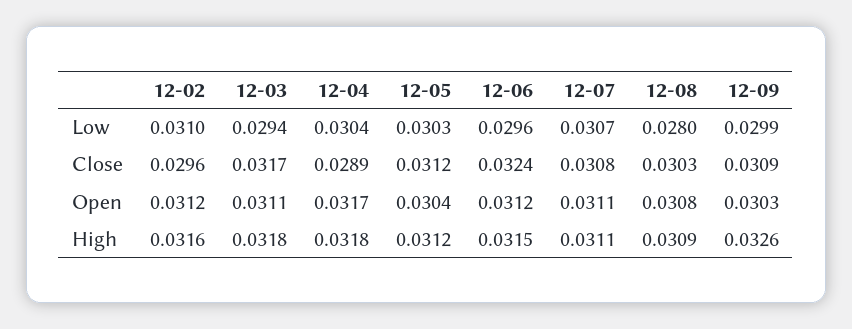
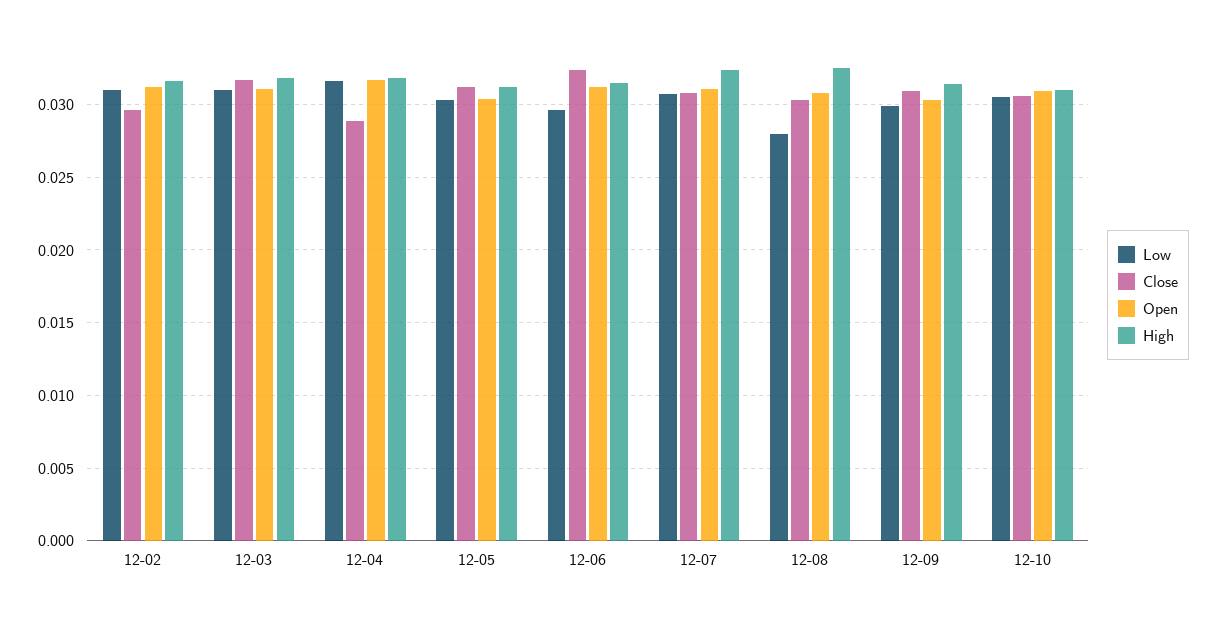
Low, 12-03: 0.0294 -> 0.031
Low, 12-04: 0.0304 -> 0.0315
High, 12-07: 0.0311 -> 0.0325
High, 12-08: 0.0309 -> 0.0325
High, 12-09: 0.0326 -> 0.0315
Low, 12-10: none -> 0.0305
Close, 12-10: none -> 0.0305
Open, 12-10: none -> 0.031
High, 12-10: none -> 0.031

